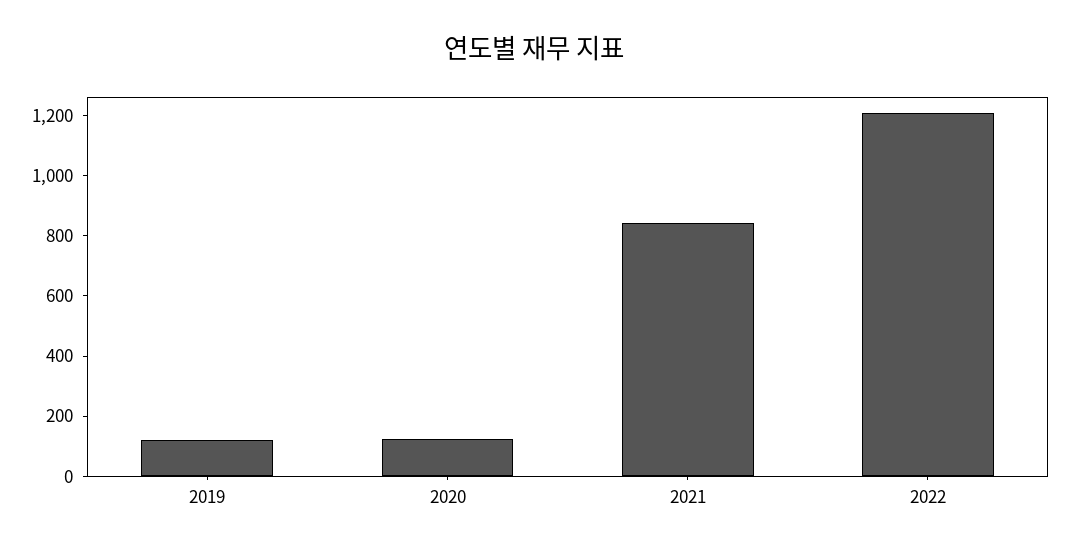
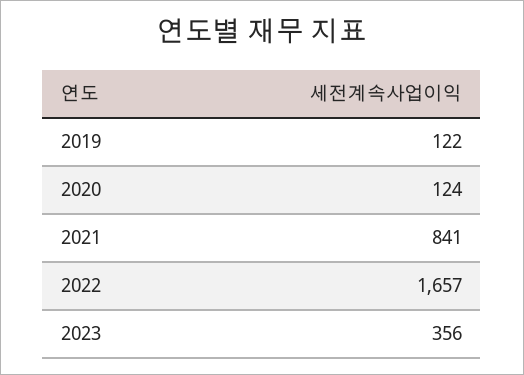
2022: 1200 -> 1657
2023: none -> 356

